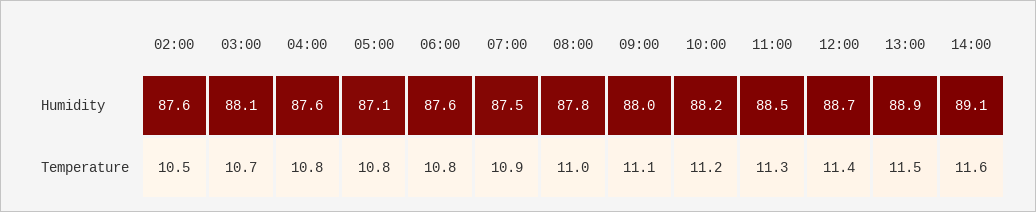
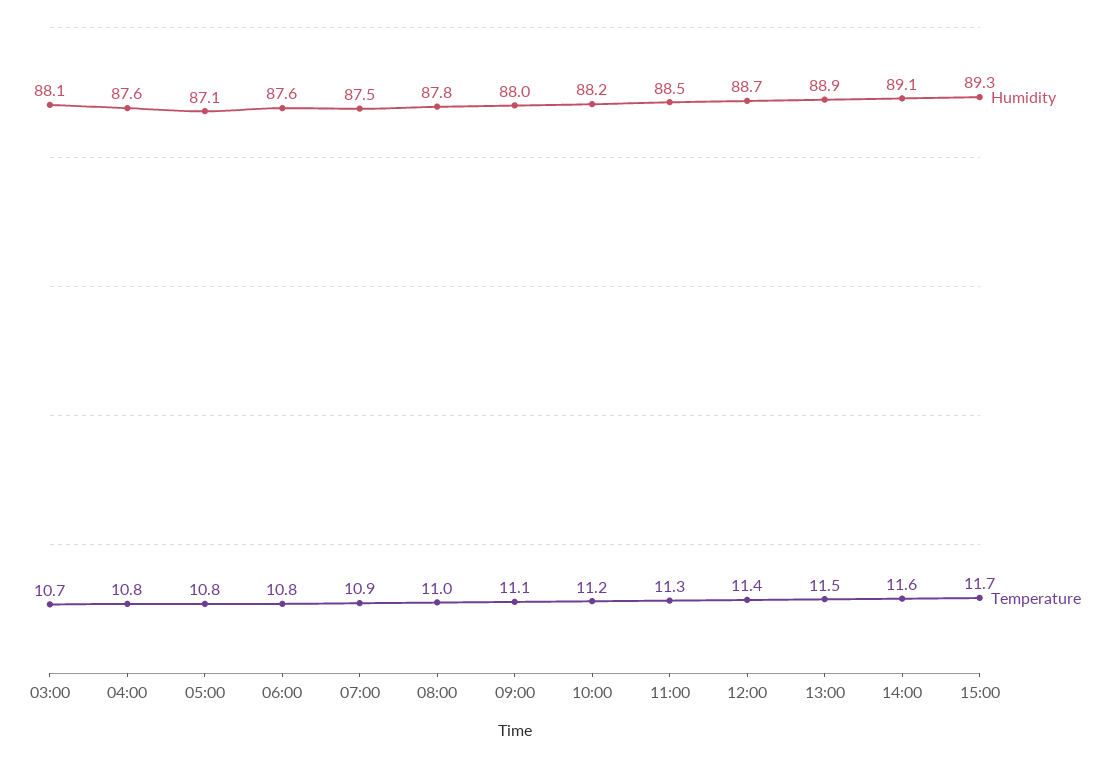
Humidity, 02:00: 87.6 -> none
Temperature, 02:00: 10.5 -> none
Humidity, 15:00: none -> 89.3
Temperature, 15:00: none -> 11.7

